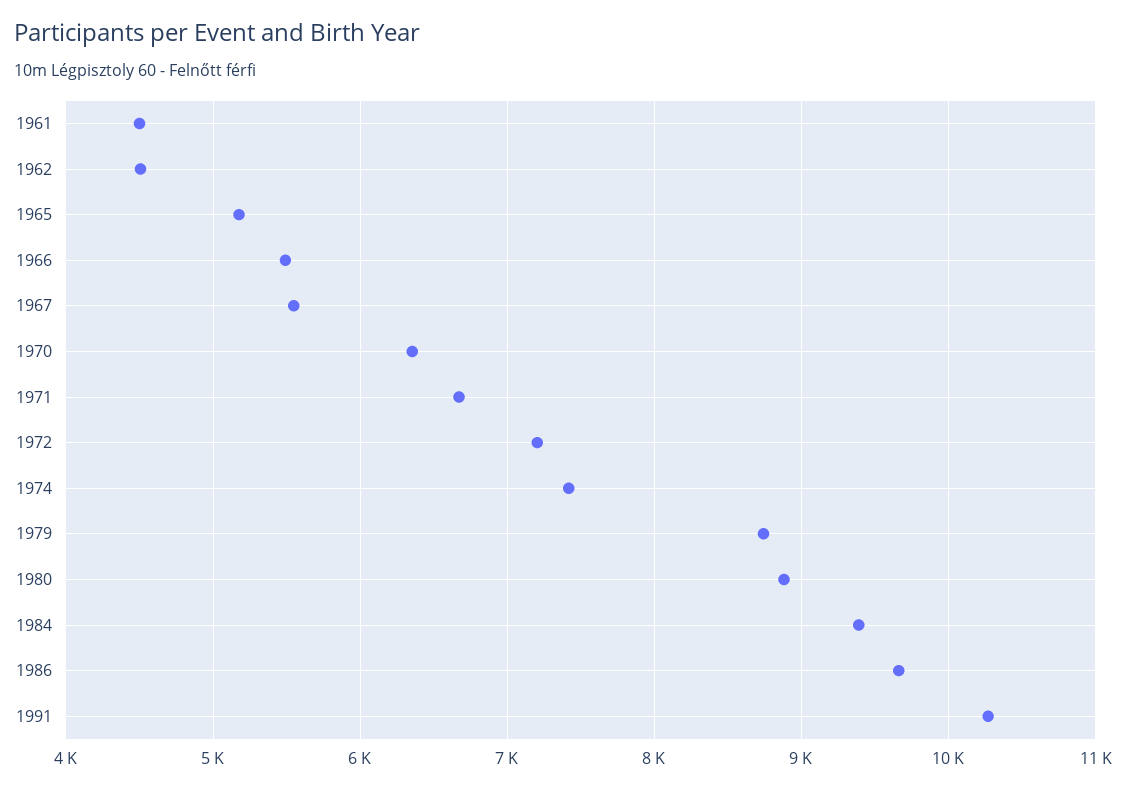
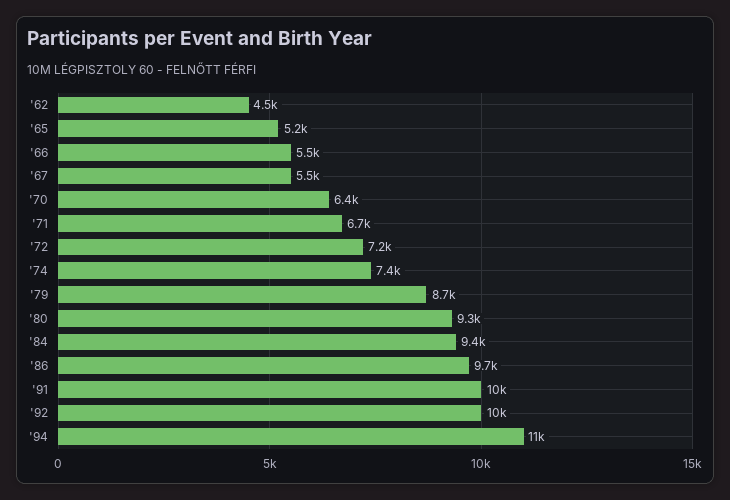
1961: 4500 -> none
1980: 8900 -> 9300
'92: none -> 10000
'94: none -> 11000

